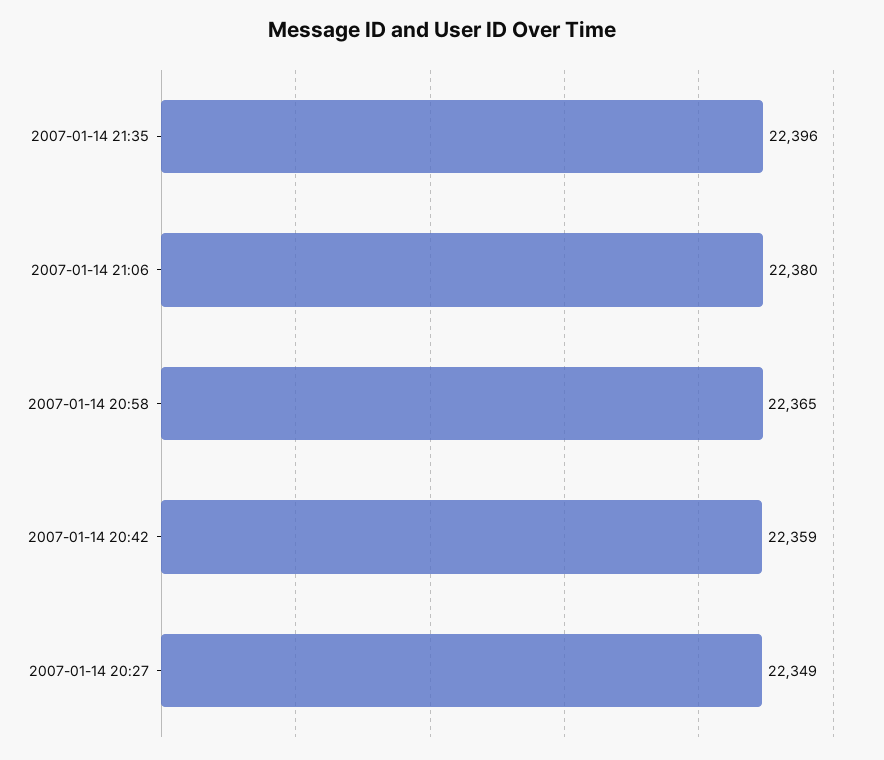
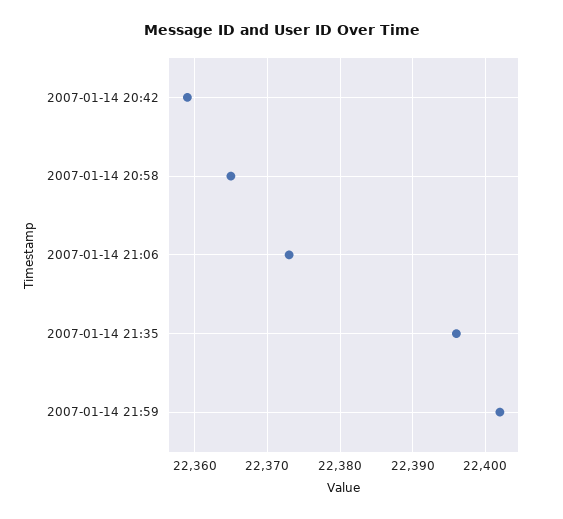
2007-01-14 21:06: 22380 -> 22373
2007-01-14 20:27: 22349 -> none
2007-01-14 21:59: none -> 22402

